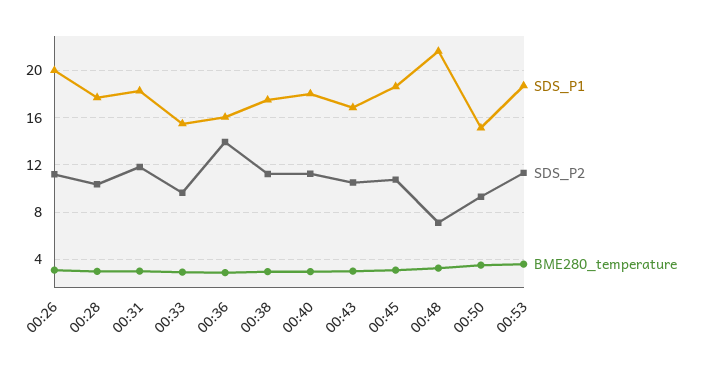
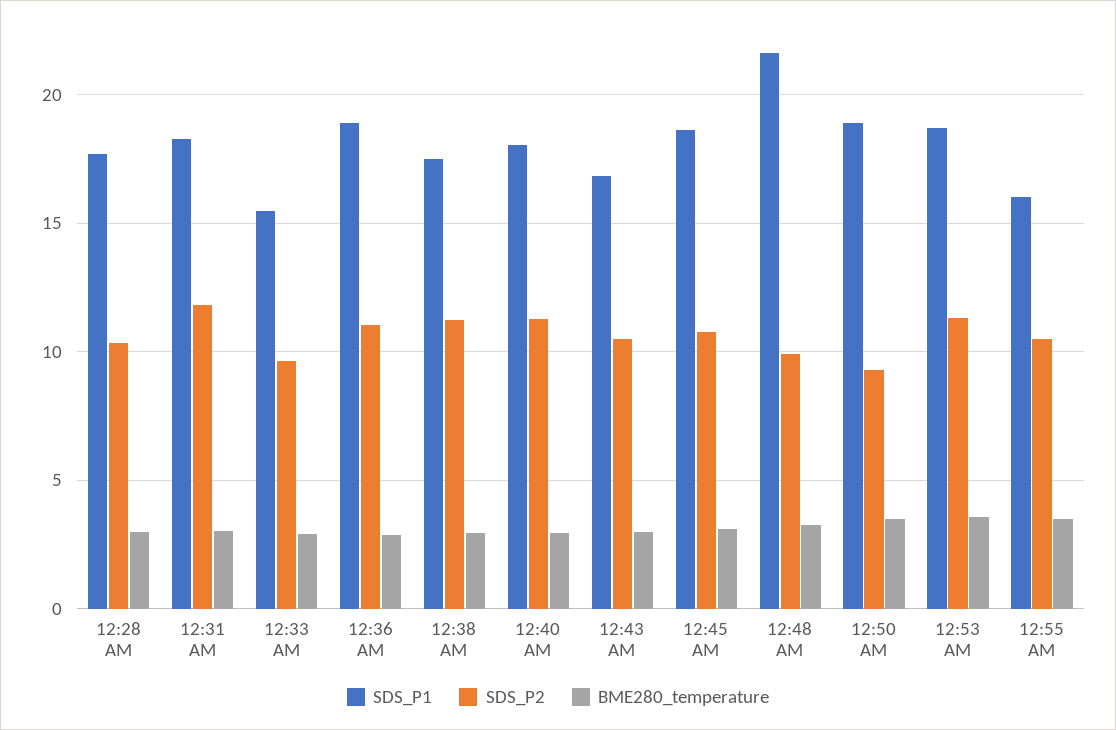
SDS_P1, 00:26: 20 -> none
SDS_P2, 00:26: 11 -> none
BME280_temperature, 00:26: 3 -> none
SDS_P1, 00:36: 16 -> 19
SDS_P2, 00:36: 14 -> 11
SDS_P2, 00:48: 7 -> 10
SDS_P1, 00:50: 15 -> 19
SDS_P1, 12:55 AM: none -> 16
SDS_P2, 12:55 AM: none -> 10.5
BME280_temperature, 12:55 AM: none -> 3.5

